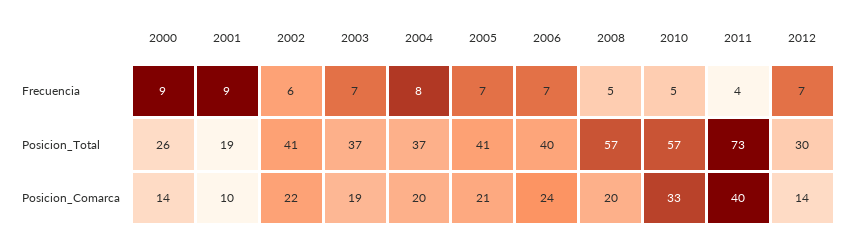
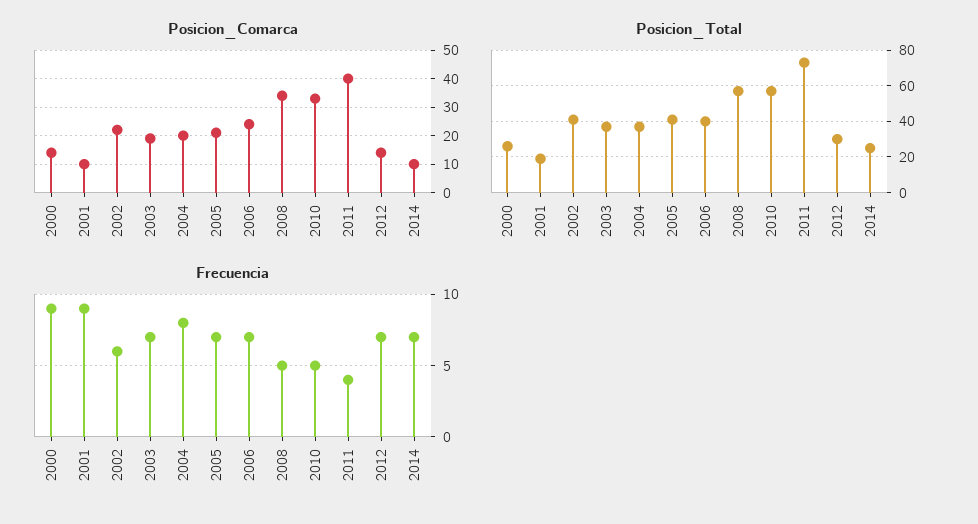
Posicion_Comarca, 2008: 20 -> 35
Posicion_Comarca, 2014: none -> 10
Posicion_Total, 2014: none -> 25
Frecuencia, 2014: none -> 7

